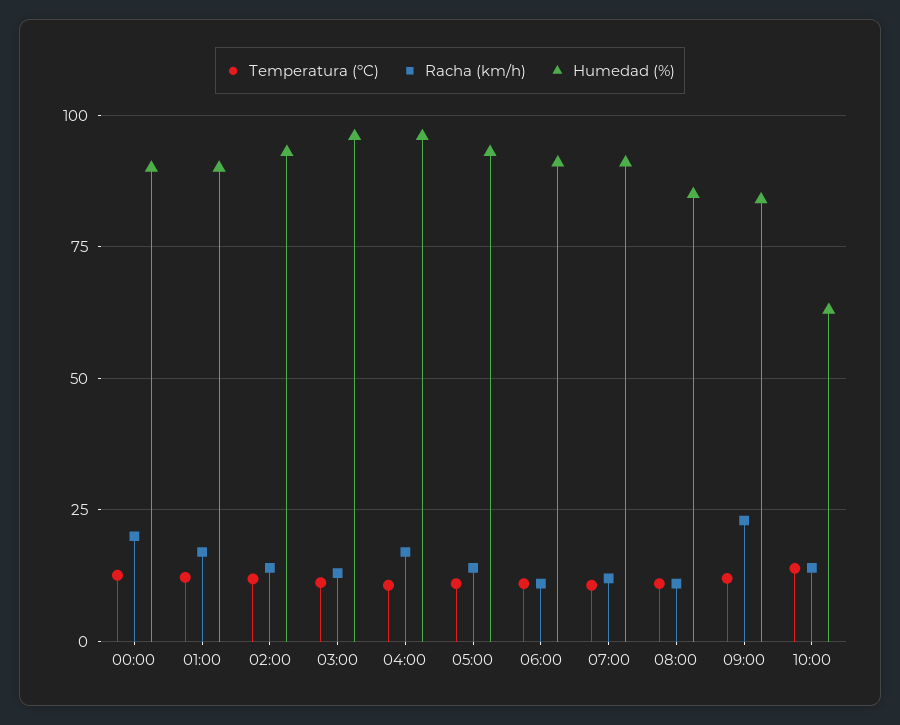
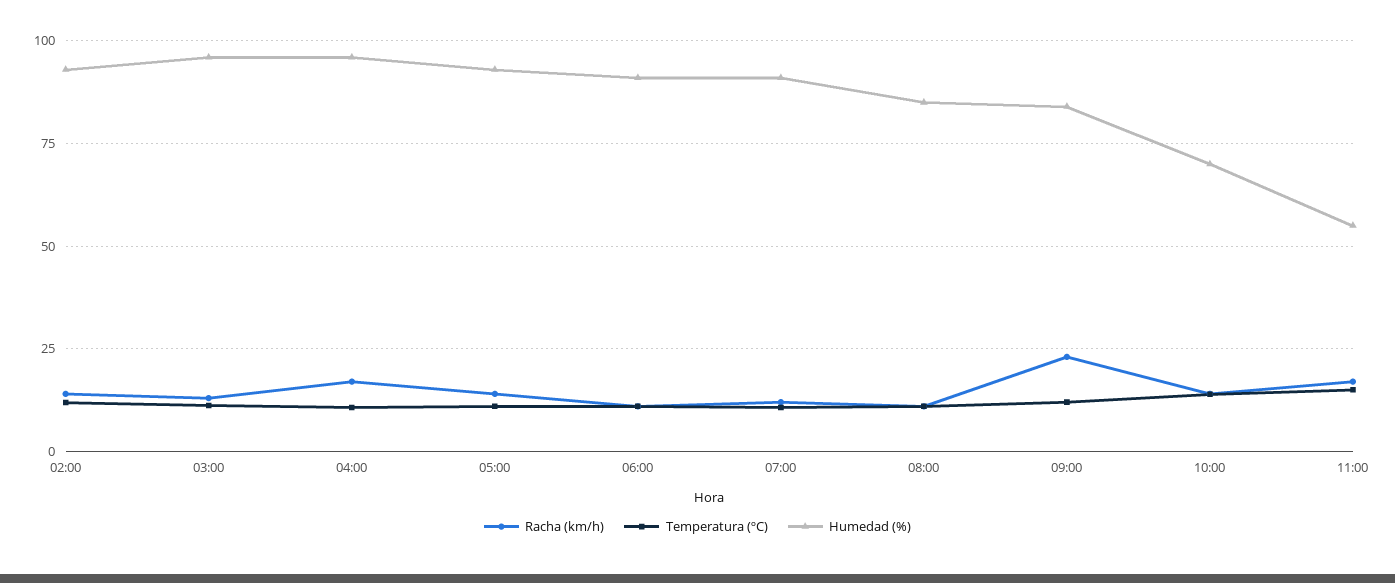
Temperatura (ºC), 00:00: 12.5 -> none
Racha (km/h), 00:00: 20 -> none
Humedad (%), 00:00: 90 -> none
Temperatura (ºC), 01:00: 12.5 -> none
Racha (km/h), 01:00: 17.5 -> none
Humedad (%), 01:00: 90 -> none
Humedad (%), 10:00: 62.5 -> 70
Racha (km/h), 11:00: none -> 17.5
Temperatura (ºC), 11:00: none -> 15
Humedad (%), 11:00: none -> 55

